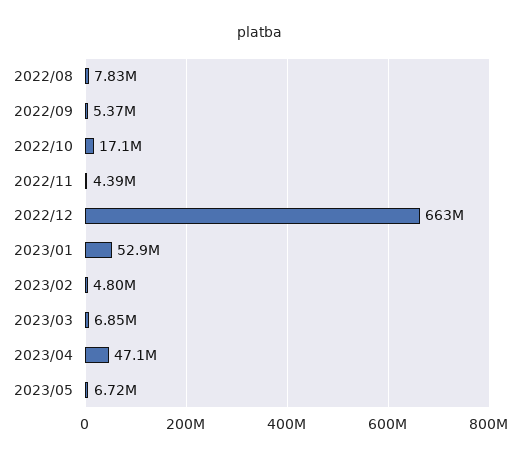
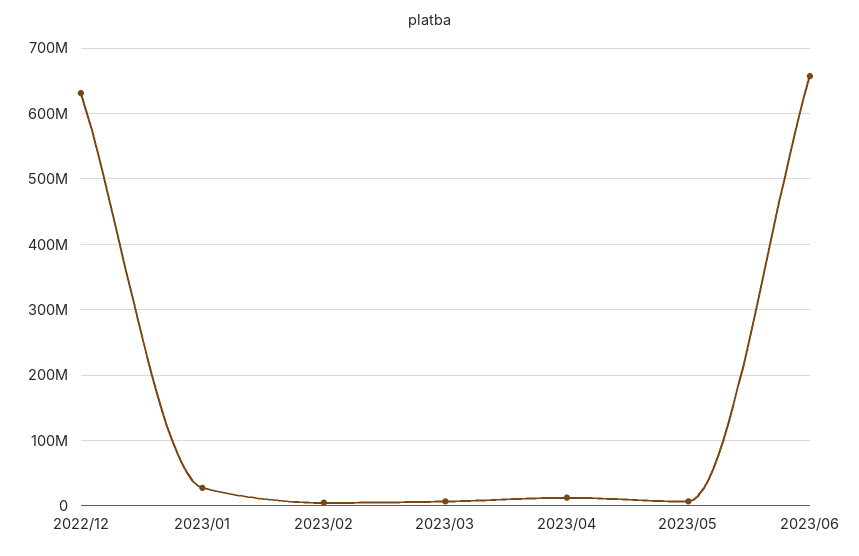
2022/08: 7830000 -> none
2022/09: 5370000 -> none
2022/10: 17100000 -> none
2022/11: 4390000 -> none
2022/12: 663000000 -> 630000000
2023/01: 52900000 -> 30000000
2023/04: 47100000 -> 10000000
2023/06: none -> 660000000

